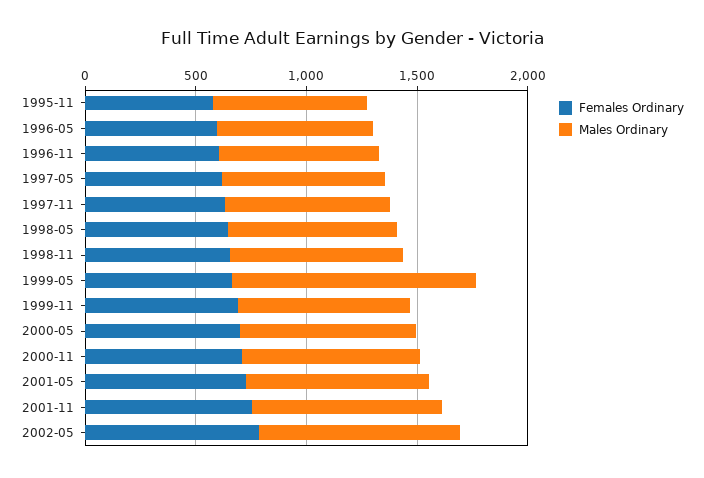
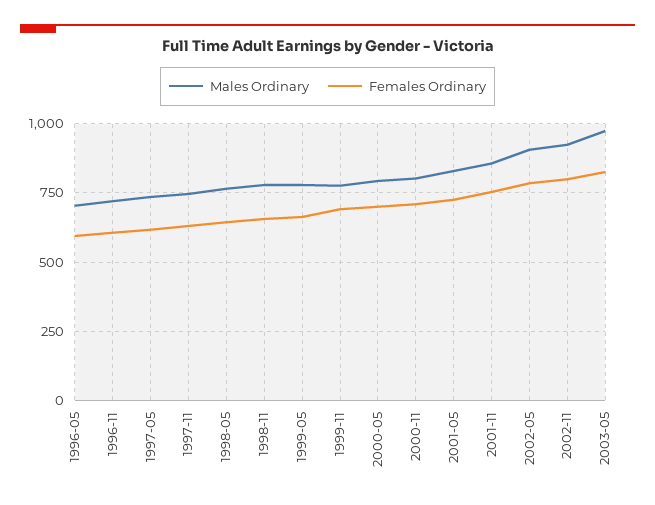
Females Ordinary, 1995-11: 600 -> none
Males Ordinary, 1995-11: 700 -> none
Males Ordinary, 1999-05: 1100 -> 775
Males Ordinary, 2002-11: none -> 925
Females Ordinary, 2002-11: none -> 800
Males Ordinary, 2003-05: none -> 975
Females Ordinary, 2003-05: none -> 825

